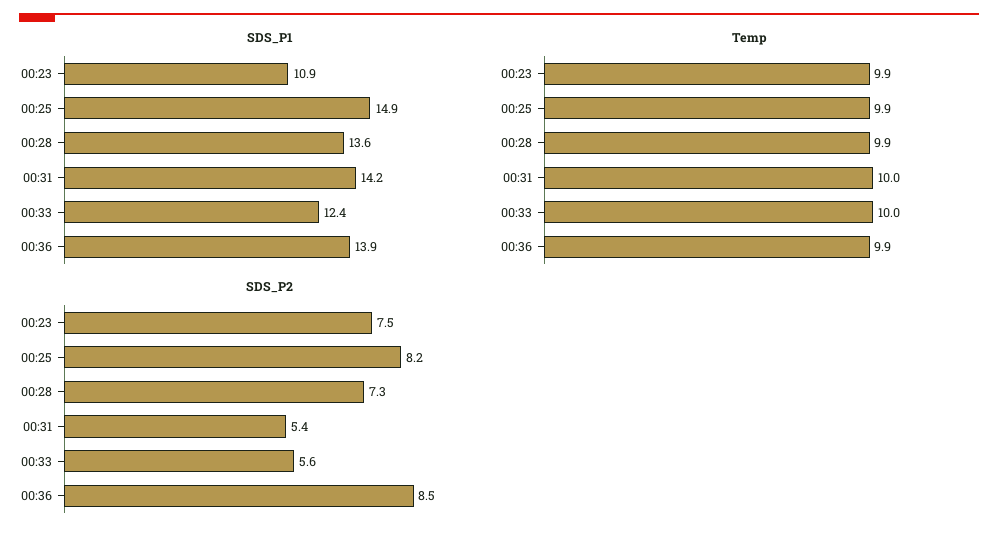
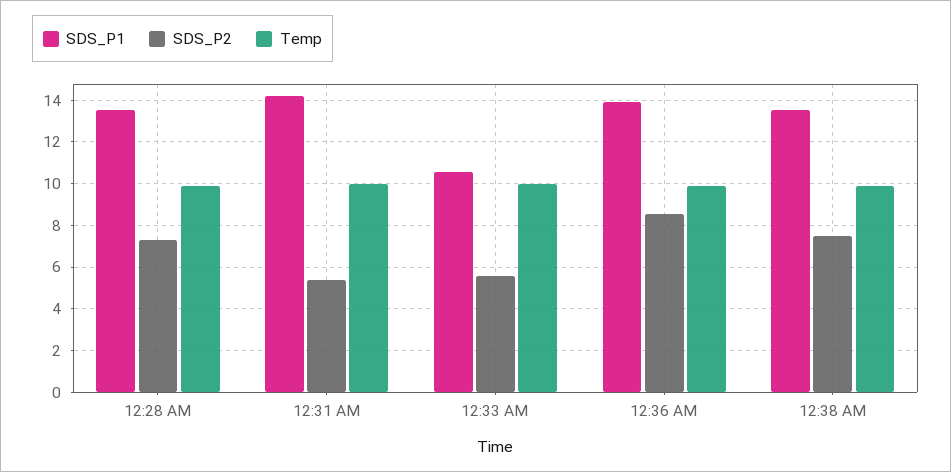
SDS_P1, 00:23: 10.9 -> none
SDS_P1, 00:25: 14.9 -> none
SDS_P1, 00:33: 12.4 -> 10.5
Temp, 00:23: 9.9 -> none
Temp, 00:25: 9.9 -> none
SDS_P2, 00:23: 7.5 -> none
SDS_P2, 00:25: 8.2 -> none
SDS_P1, 12:38 AM: none -> 13.5
SDS_P2, 12:38 AM: none -> 7.5
Temp, 12:38 AM: none -> 10

